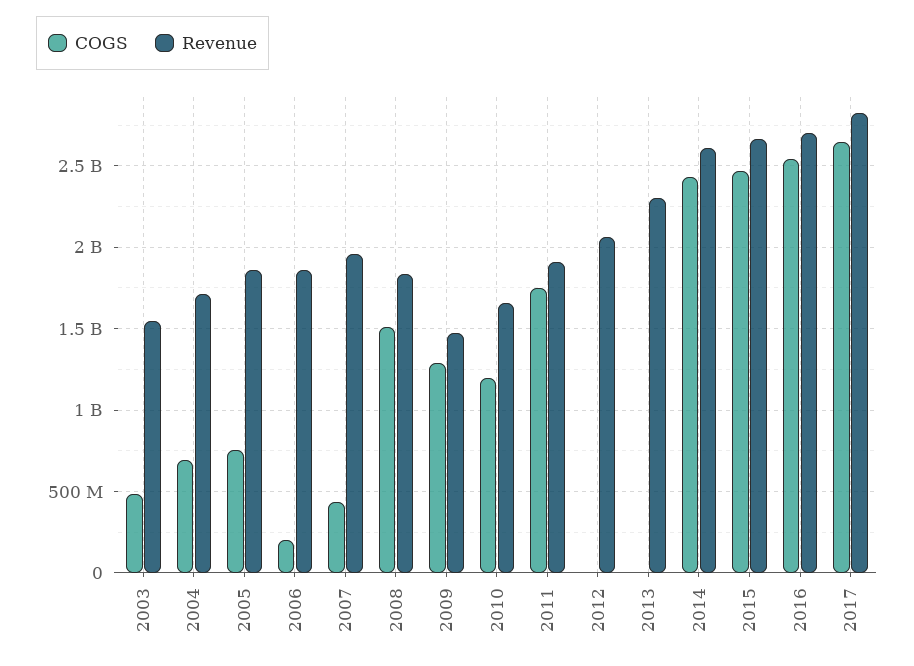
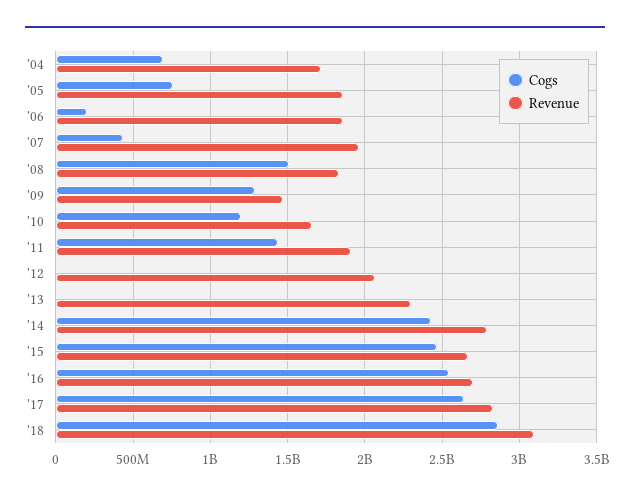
COGS, 2003: 500000000 -> none
Revenue, 2003: 1550000000 -> none
COGS, 2011: 1750000000 -> 1450000000
Revenue, 2014: 2600000000 -> 2800000000
COGS, '18: none -> 2850000000
Revenue, '18: none -> 3100000000

